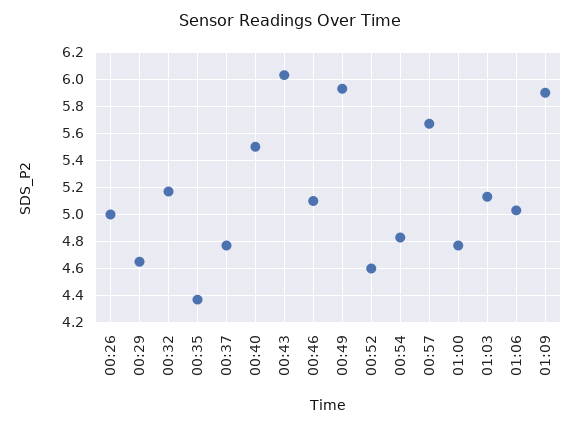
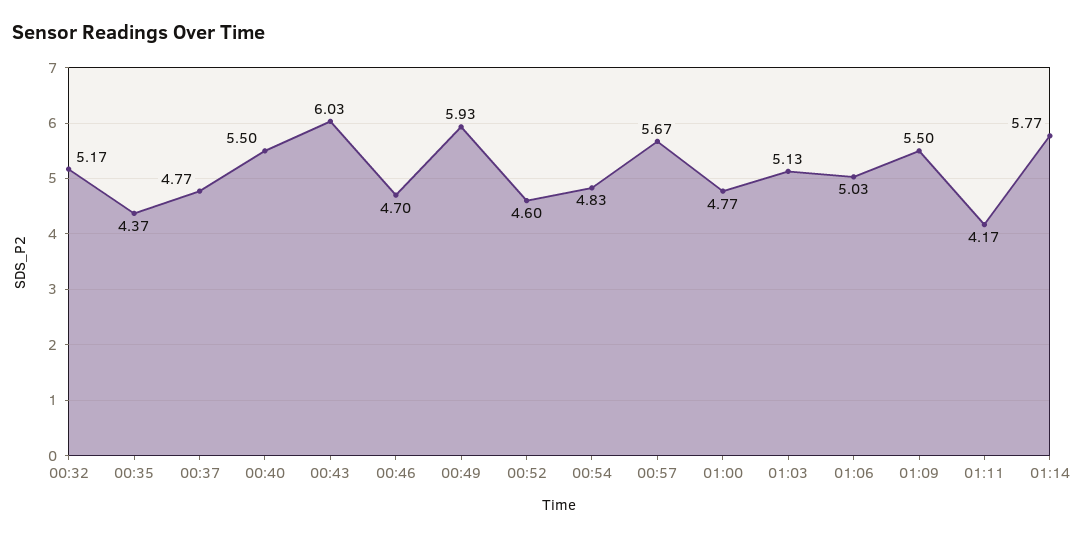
00:26: 5 -> none
00:29: 4.65 -> none
00:46: 5.1 -> 4.7
01:09: 5.9 -> 5.5
01:11: none -> 4.17
01:14: none -> 5.77

